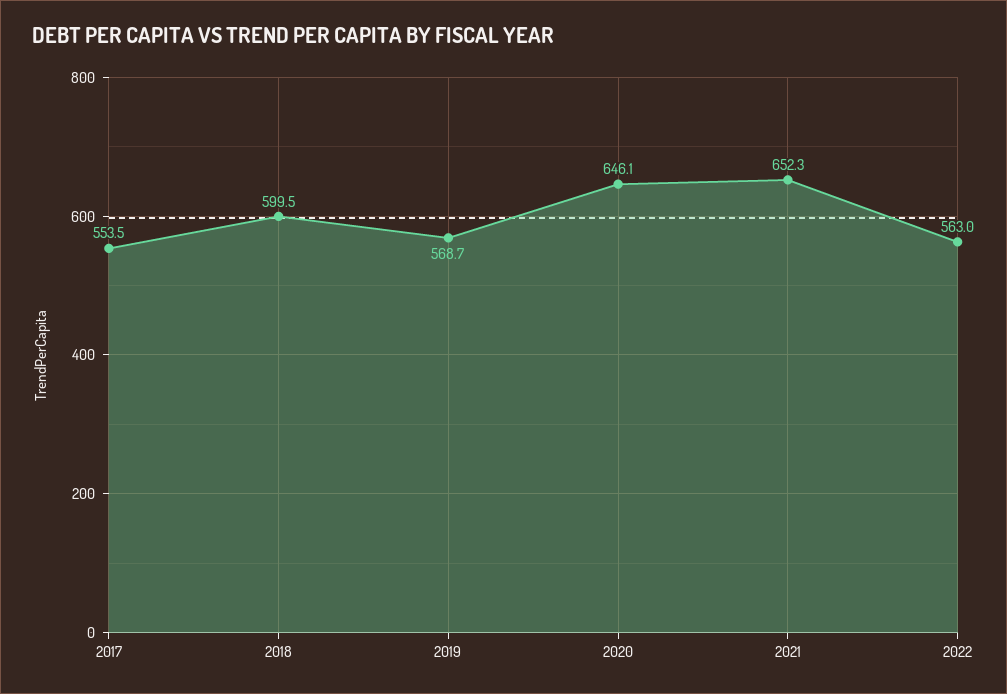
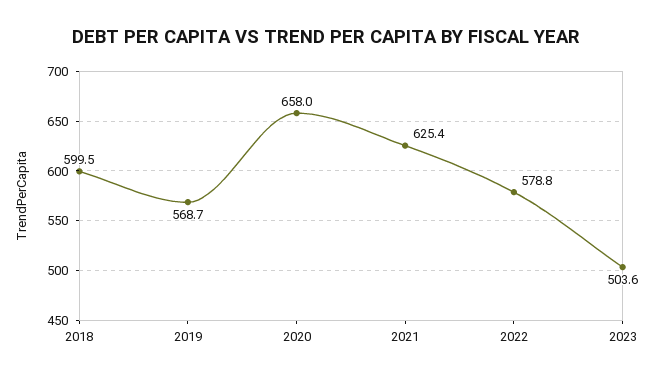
2017: 553.5 -> none
2020: 646.1 -> 658
2021: 652.3 -> 625.4
2022: 563 -> 578.8
2023: none -> 503.6

